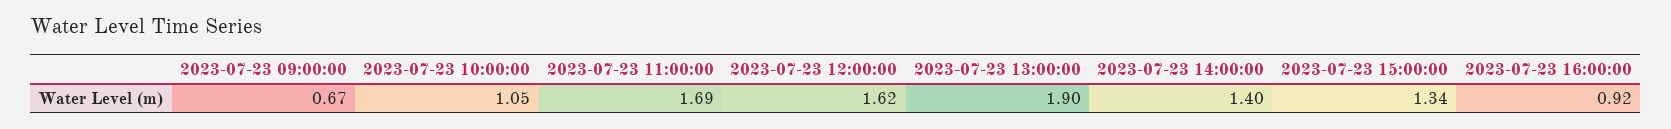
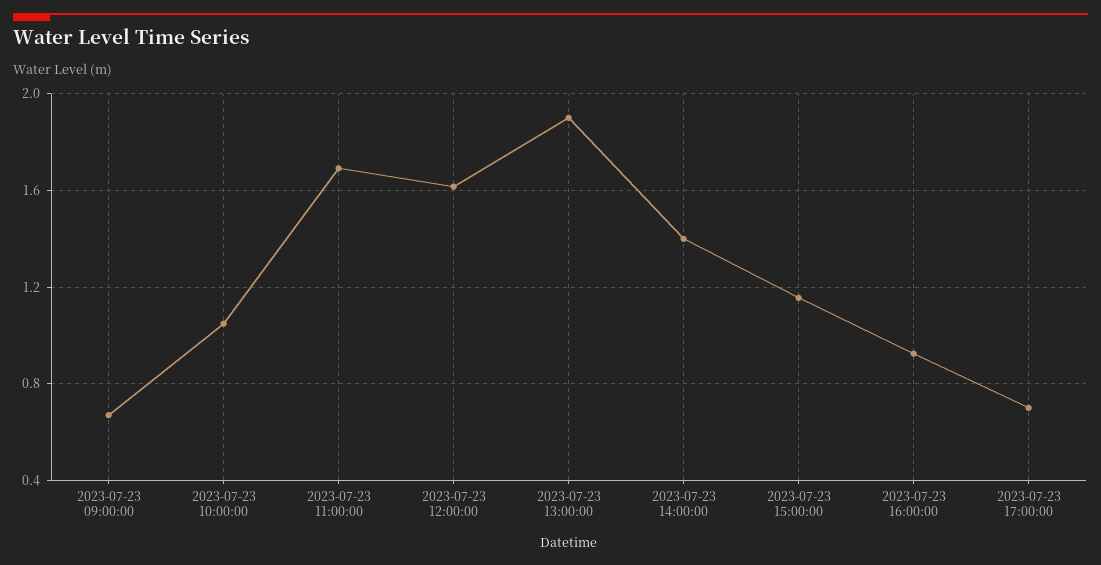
2023-07-23 15:00:00: 1.34 -> 1.15
2023-07-23 17:00:00: none -> 0.7

